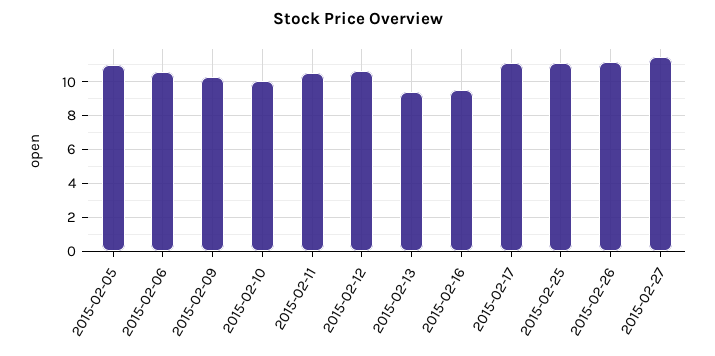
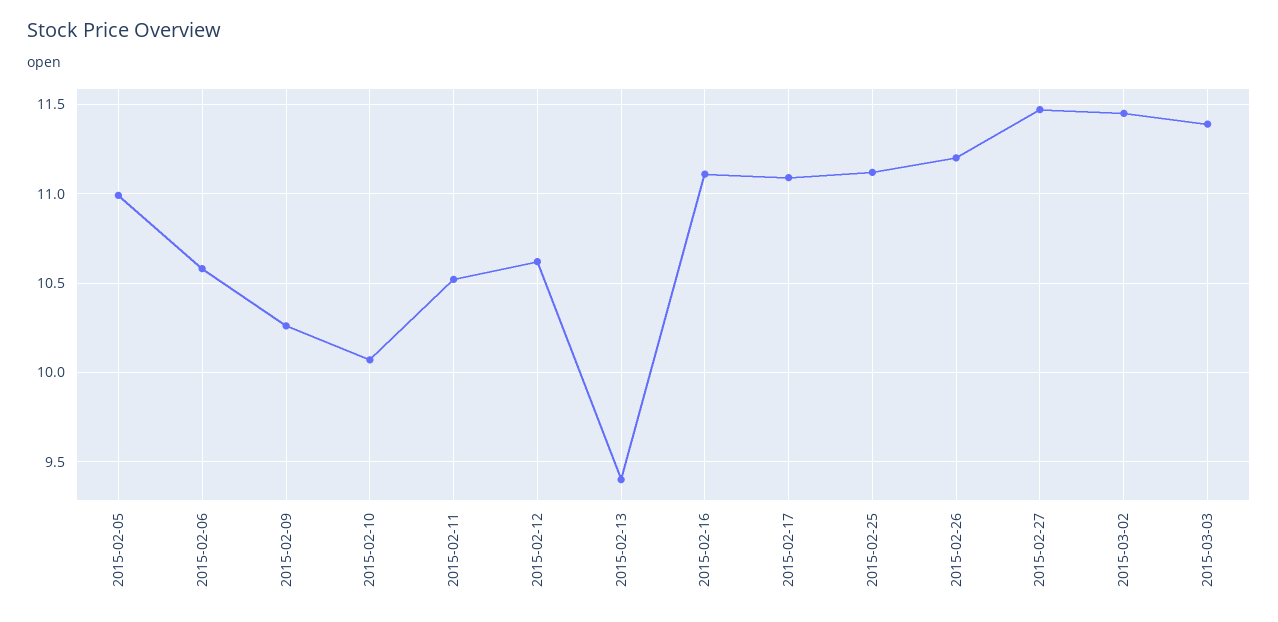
2015-02-16: 9.5 -> 11.1
2015-03-02: none -> 11.45
2015-03-03: none -> 11.4

